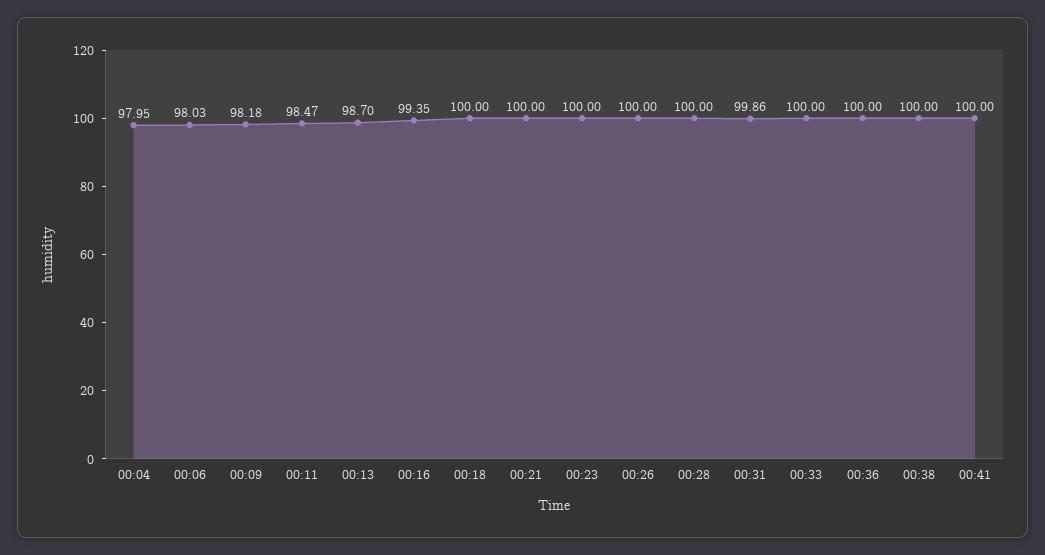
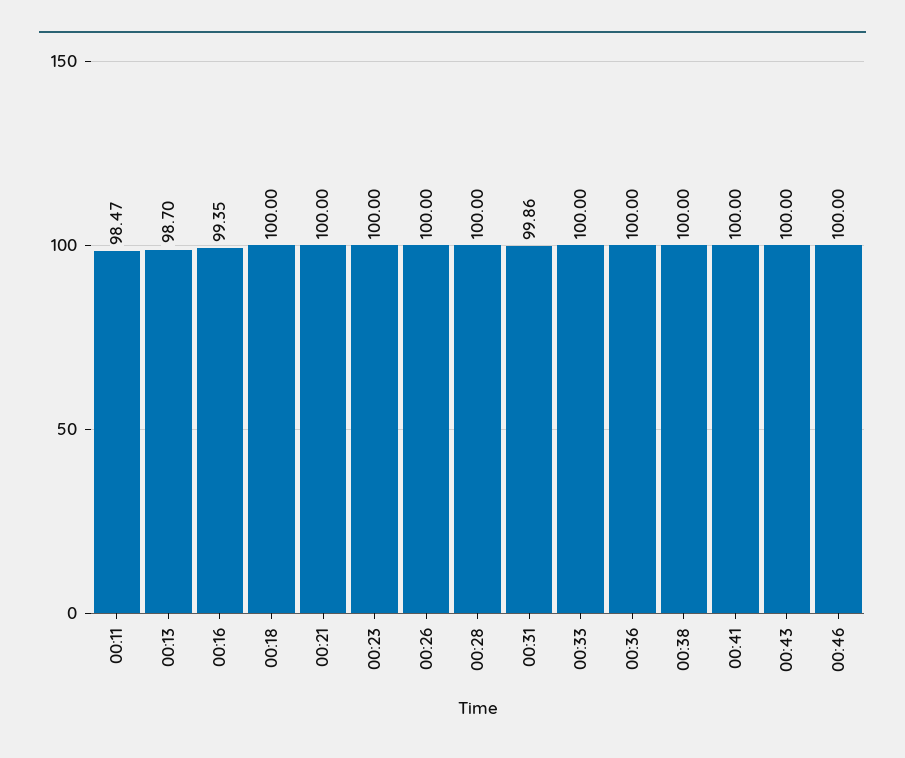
00:04: 97.95 -> none
00:06: 98.03 -> none
00:09: 98.18 -> none
00:43: none -> 100
00:46: none -> 100

